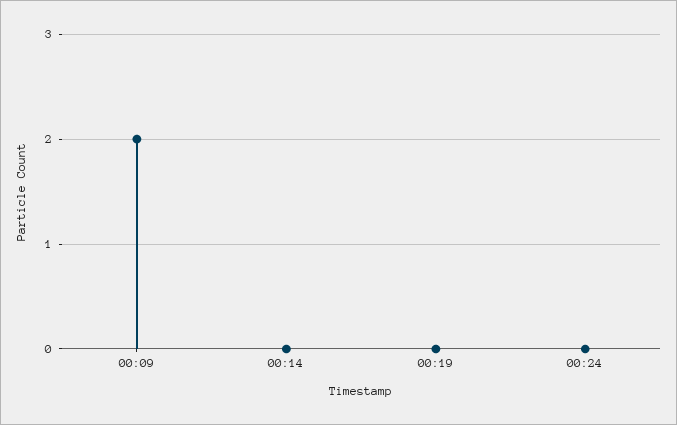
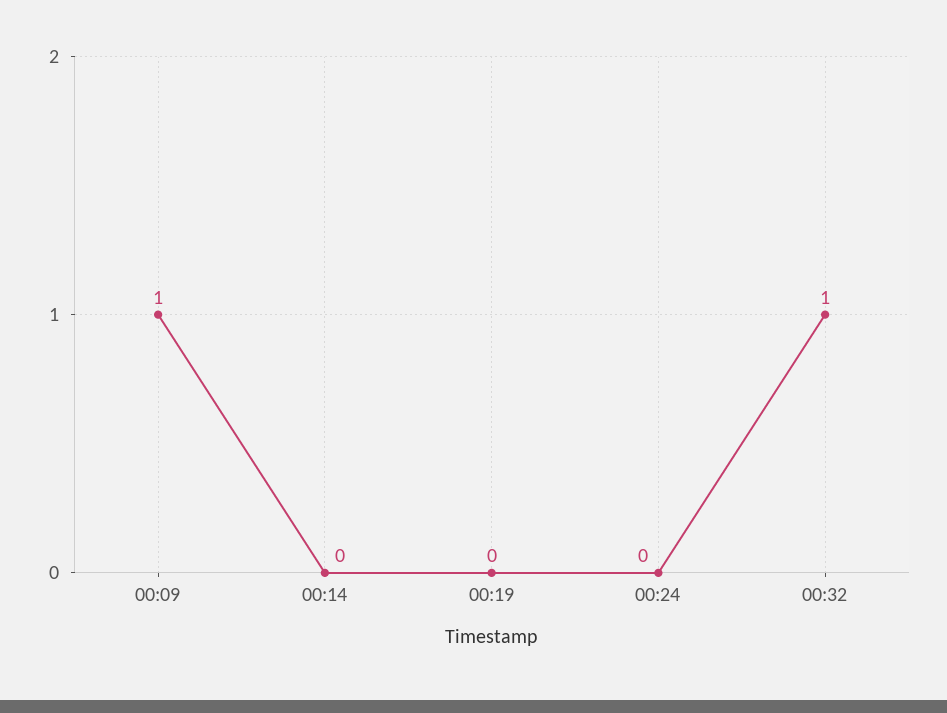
00:09: 2 -> 1
00:32: none -> 1

